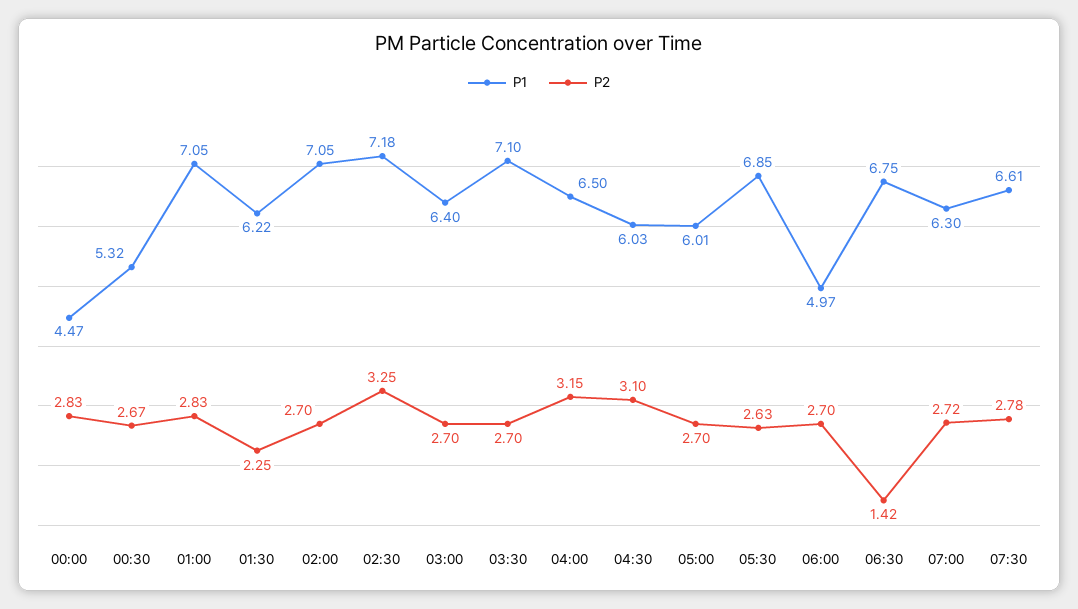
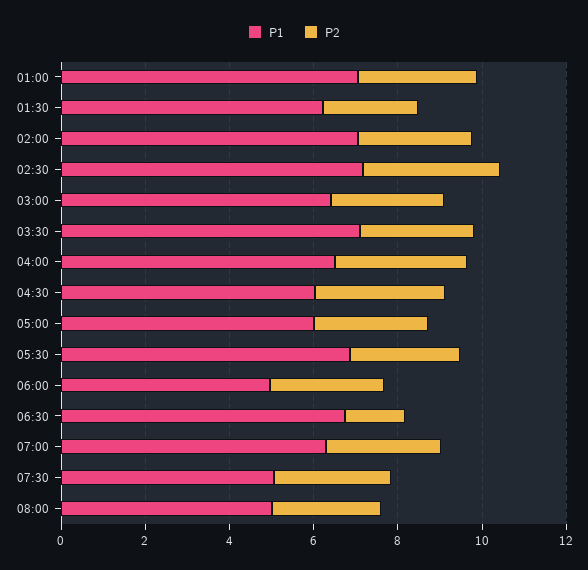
P1, 00:00: 4.47 -> none
P2, 00:00: 2.83 -> none
P1, 00:30: 5.32 -> none
P2, 00:30: 2.67 -> none
P1, 07:30: 6.61 -> 5
P1, 08:00: none -> 5
P2, 08:00: none -> 2.5

